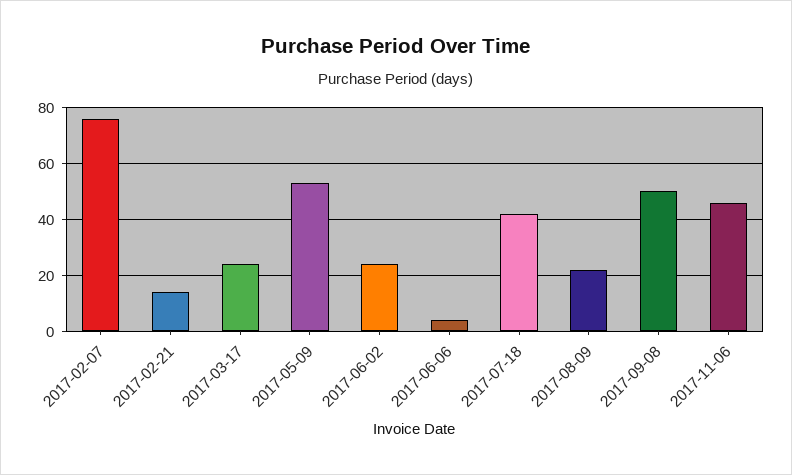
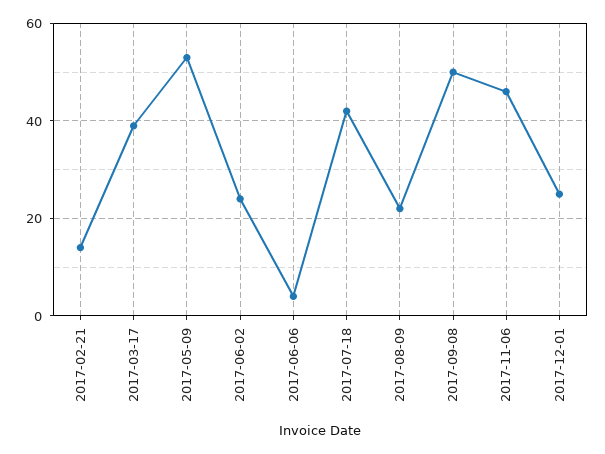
2017-02-07: 75 -> none
2017-03-17: 25 -> 40
2017-12-01: none -> 25

